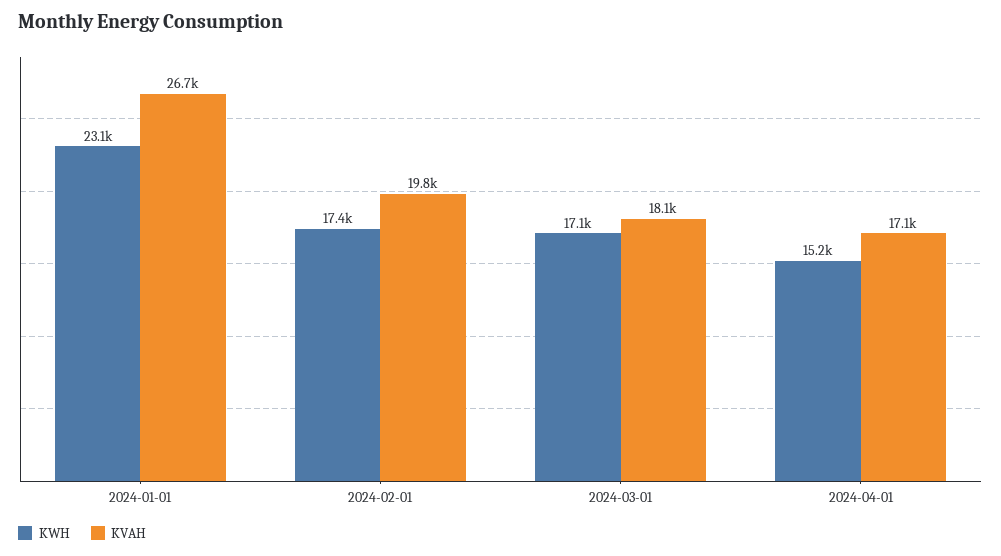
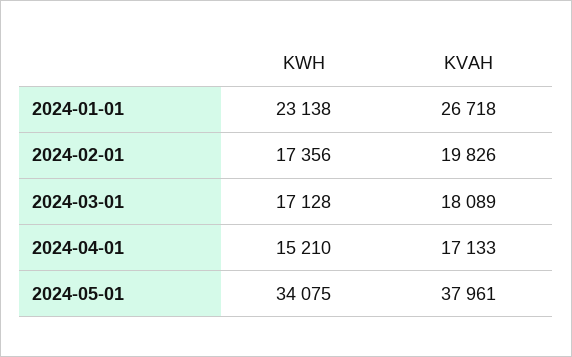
KWH, 2024-05-01: none -> 34075
KVAH, 2024-05-01: none -> 37961

